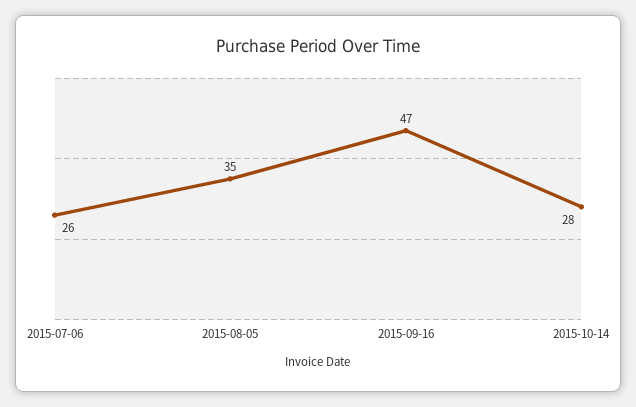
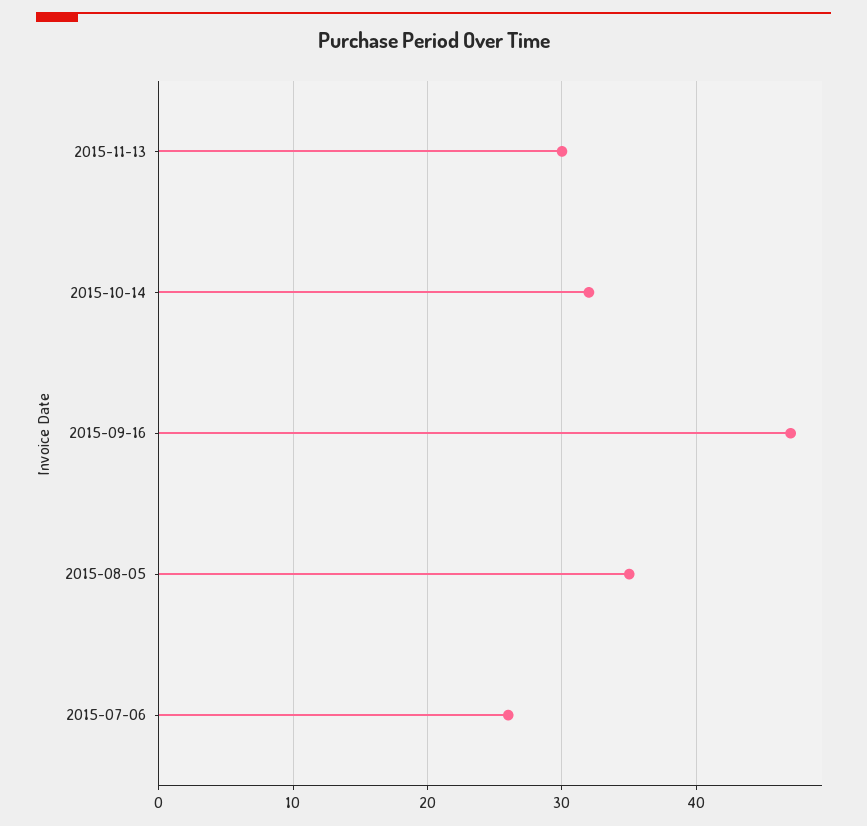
2015-10-14: 28 -> 32
2015-11-13: none -> 30

